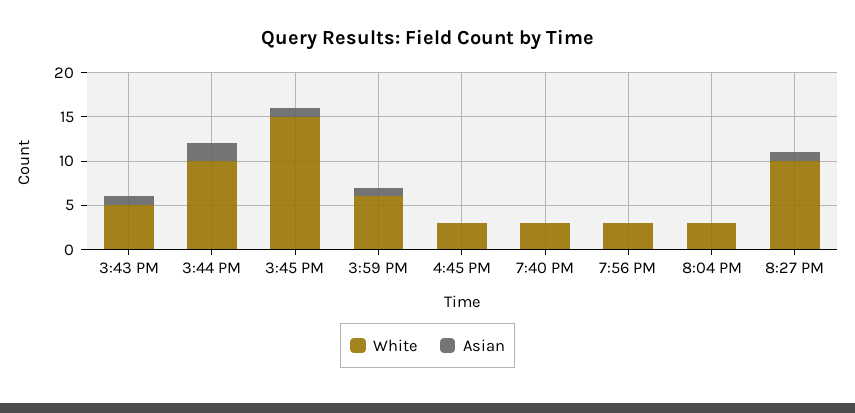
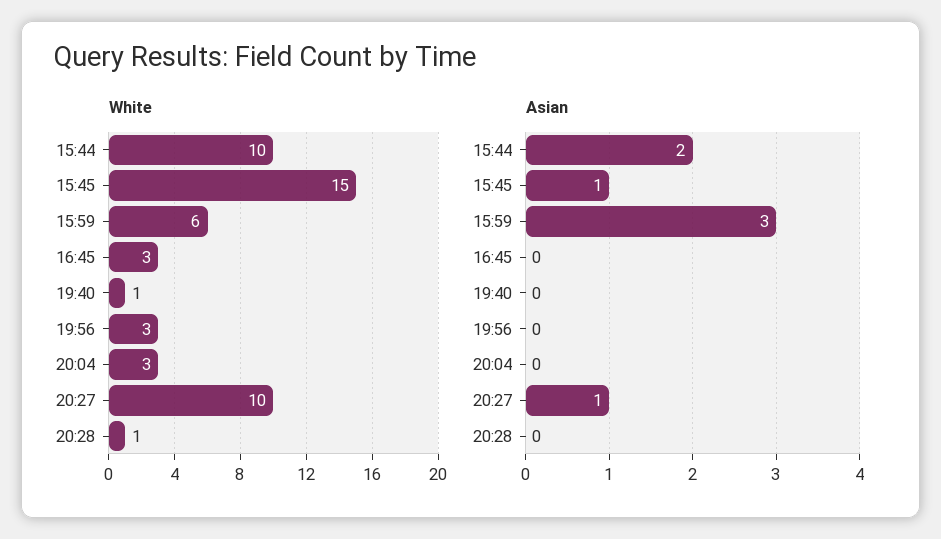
White, 3:43 PM: 5 -> none
Asian, 3:43 PM: 1 -> none
Asian, 3:59 PM: 1 -> 3
White, 7:40 PM: 3 -> 1
White, 20:28: none -> 1
Asian, 20:28: none -> 0

